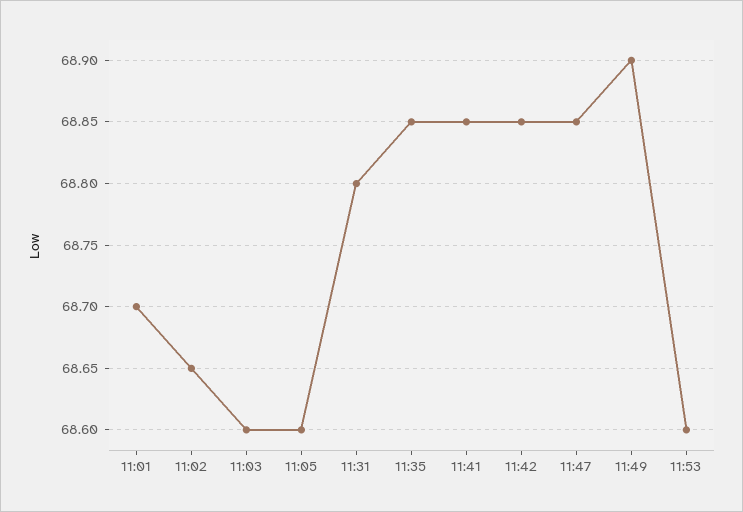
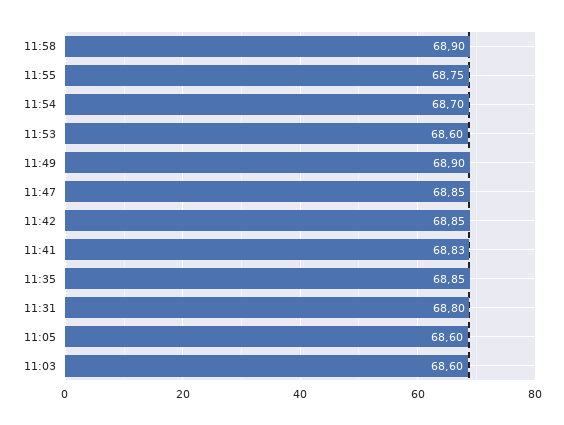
11:01: 68.7 -> none
11:02: 68.65 -> none
11:41: 68.85 -> 68.83
11:58: none -> 68.9
11:55: none -> 68.75
11:54: none -> 68.7

